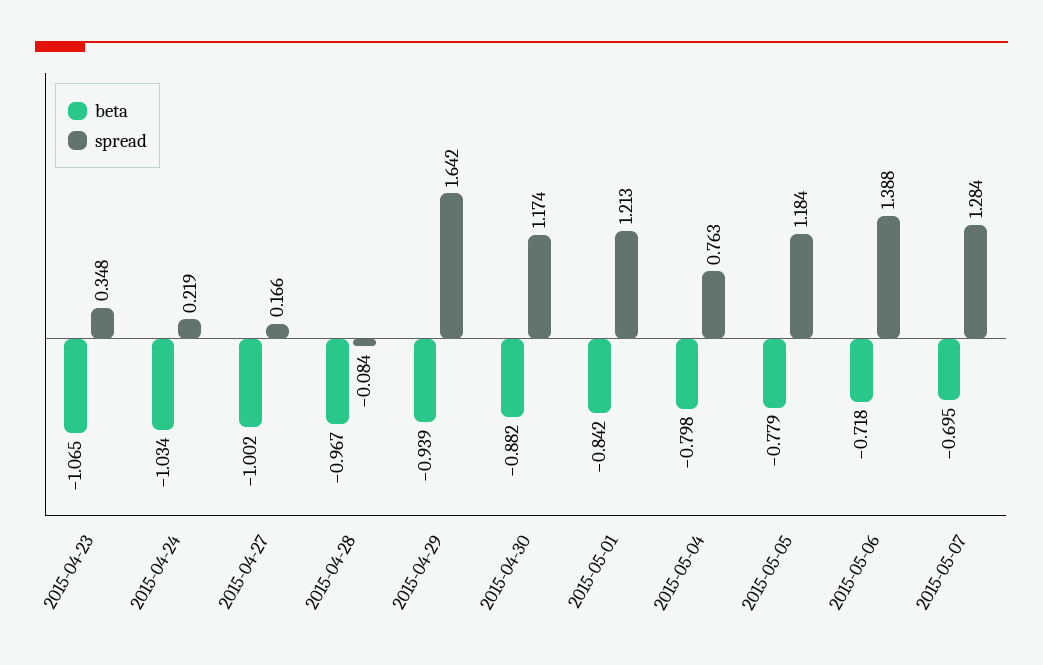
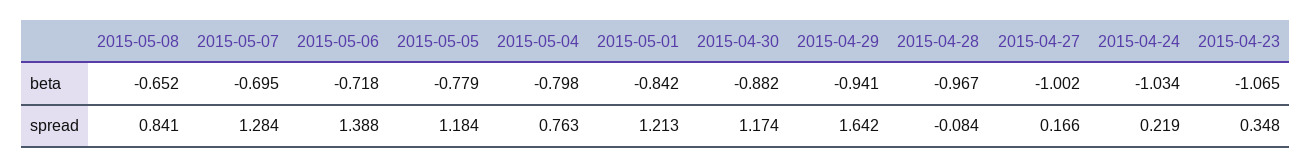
beta, 2015-04-29: -0.939 -> -0.941
beta, 2015-05-08: none -> -0.652
spread, 2015-05-08: none -> 0.841

